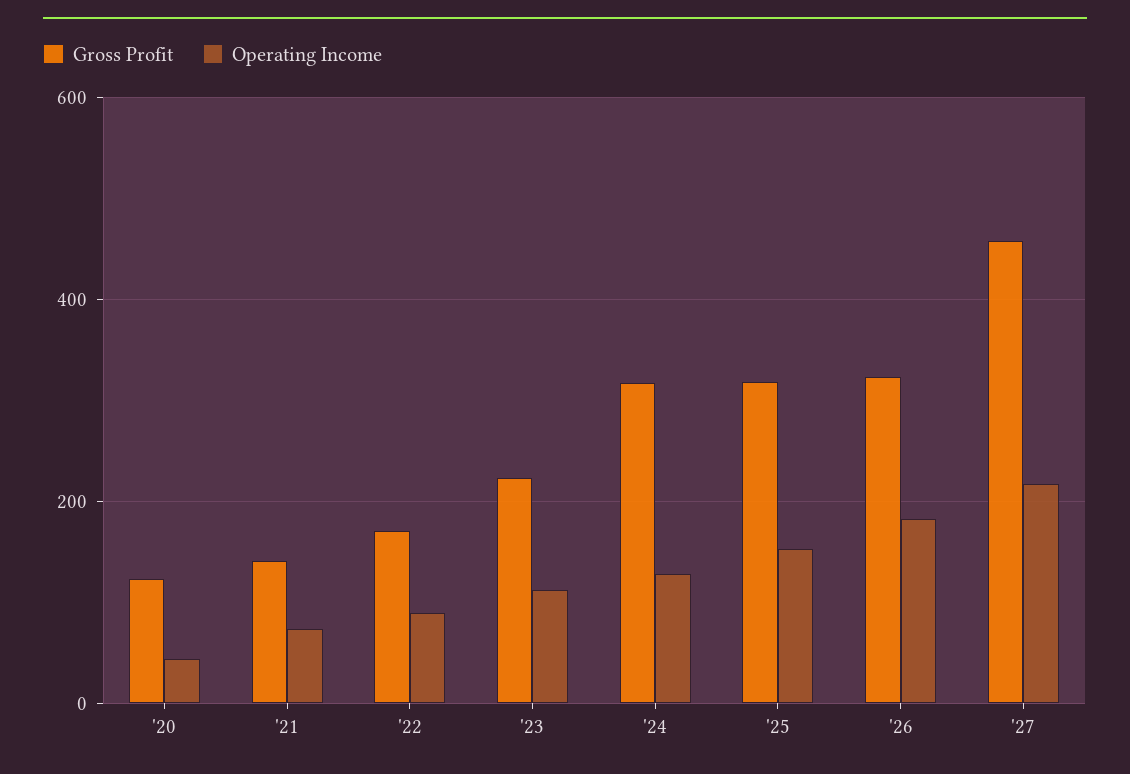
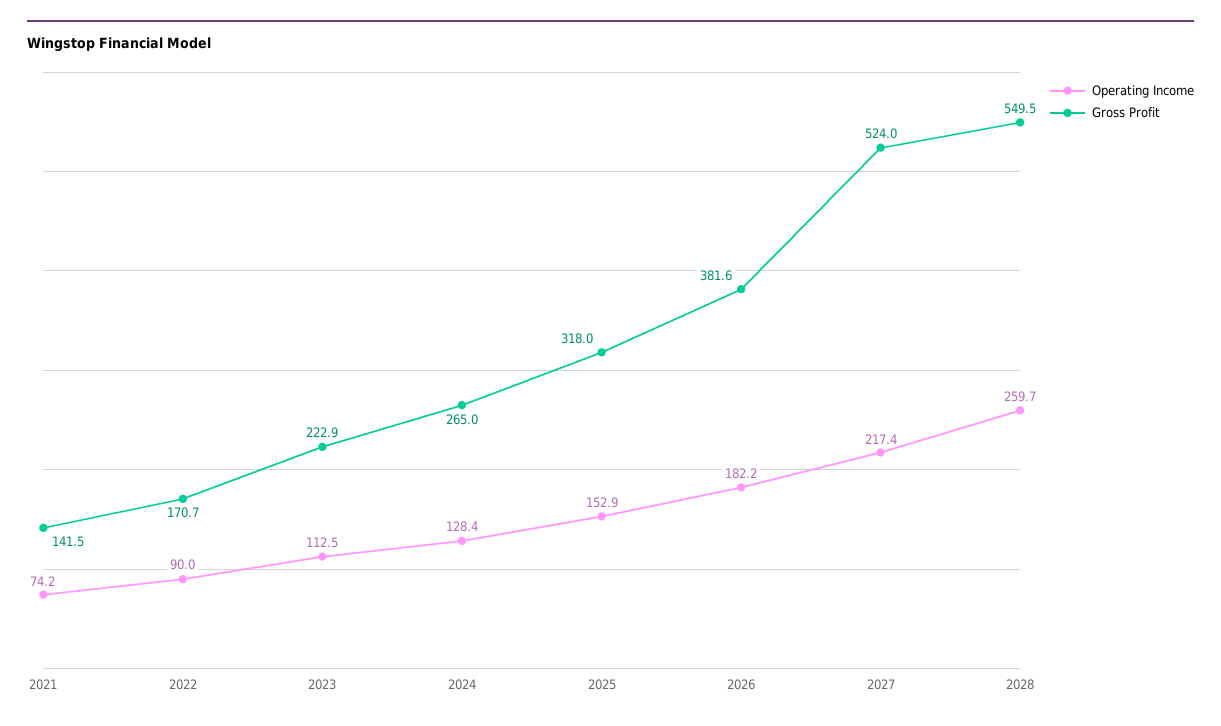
Gross Profit, '20: 120 -> none
Operating Income, '20: 40 -> none
Gross Profit, '24: 320 -> 265
Gross Profit, '26: 320 -> 381.6
Gross Profit, '27: 460 -> 524
Operating Income, 2028: none -> 259.7
Gross Profit, 2028: none -> 549.5

